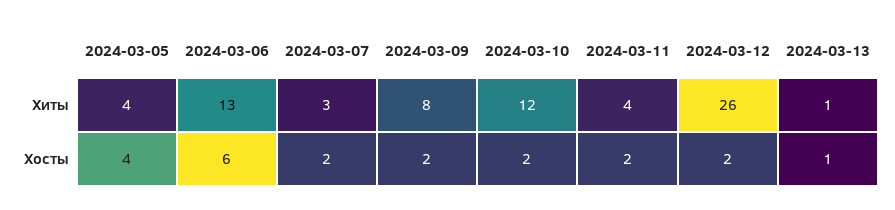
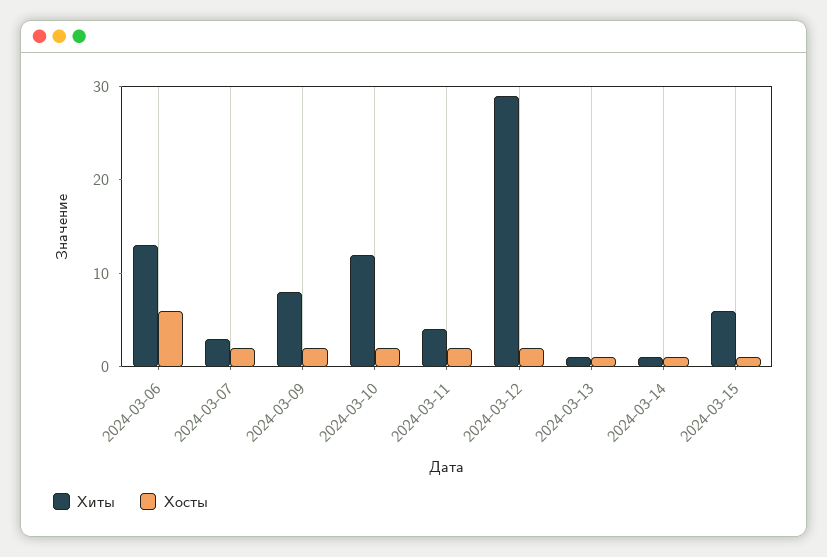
Хиты, 2024-03-05: 4 -> none
Хиты, 2024-03-12: 26 -> 29
Хосты, 2024-03-05: 4 -> none
Хиты, 2024-03-14: none -> 1
Хосты, 2024-03-14: none -> 1
Хиты, 2024-03-15: none -> 6
Хосты, 2024-03-15: none -> 1

